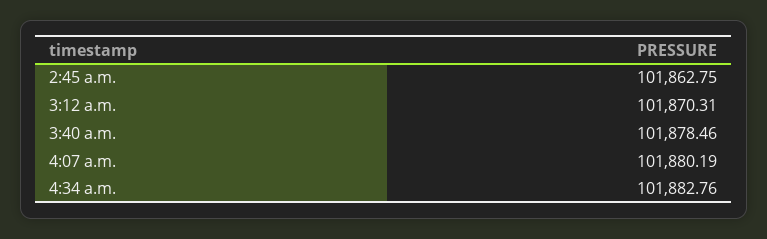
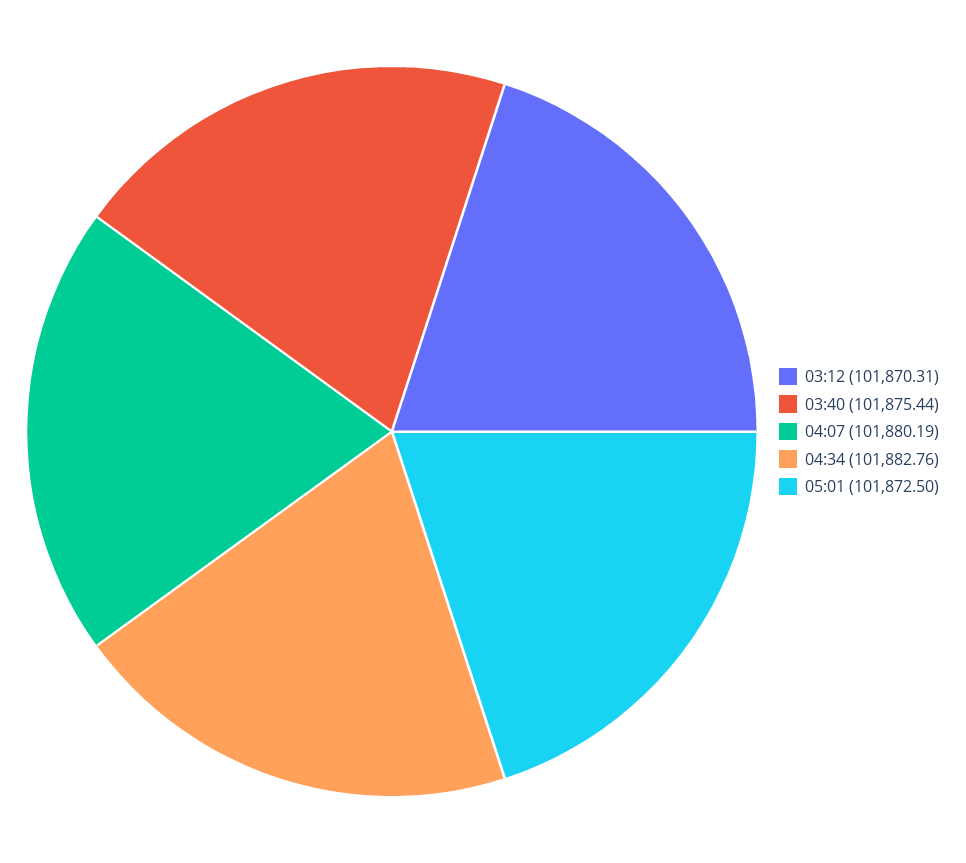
2:45 a.m.: 101862.75 -> none
3:40 a.m.: 101878.46 -> 101875.44
05:01: none -> 101872.5

